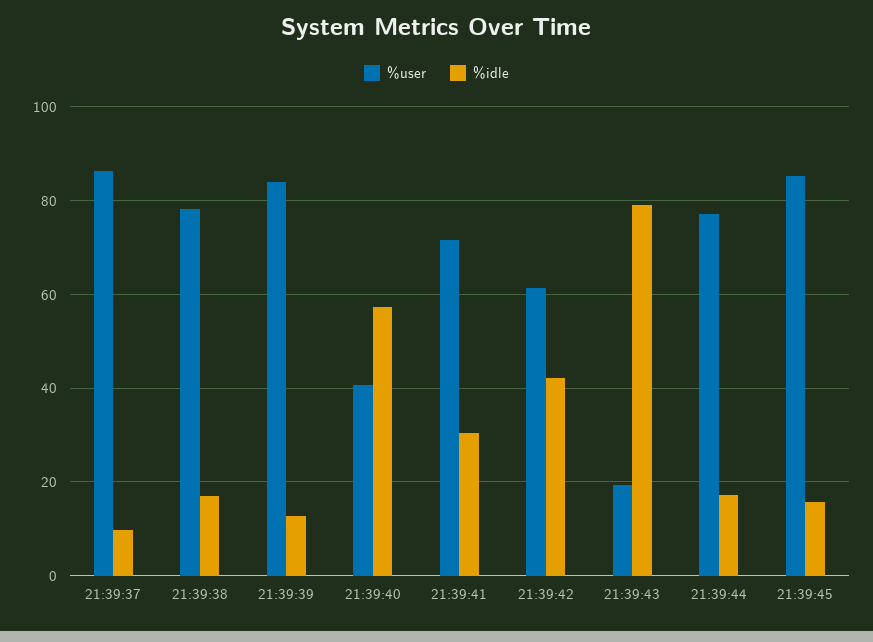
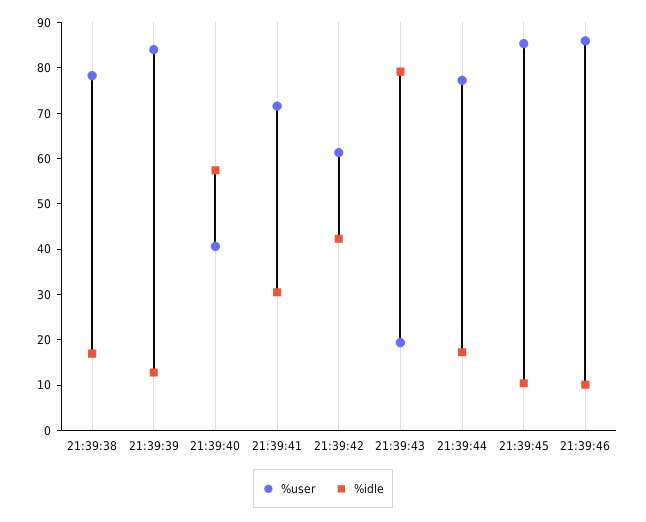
%user, 21:39:37: 86 -> none
%idle, 21:39:37: 10 -> none
%idle, 21:39:45: 16 -> 10
%user, 21:39:46: none -> 86
%idle, 21:39:46: none -> 10

